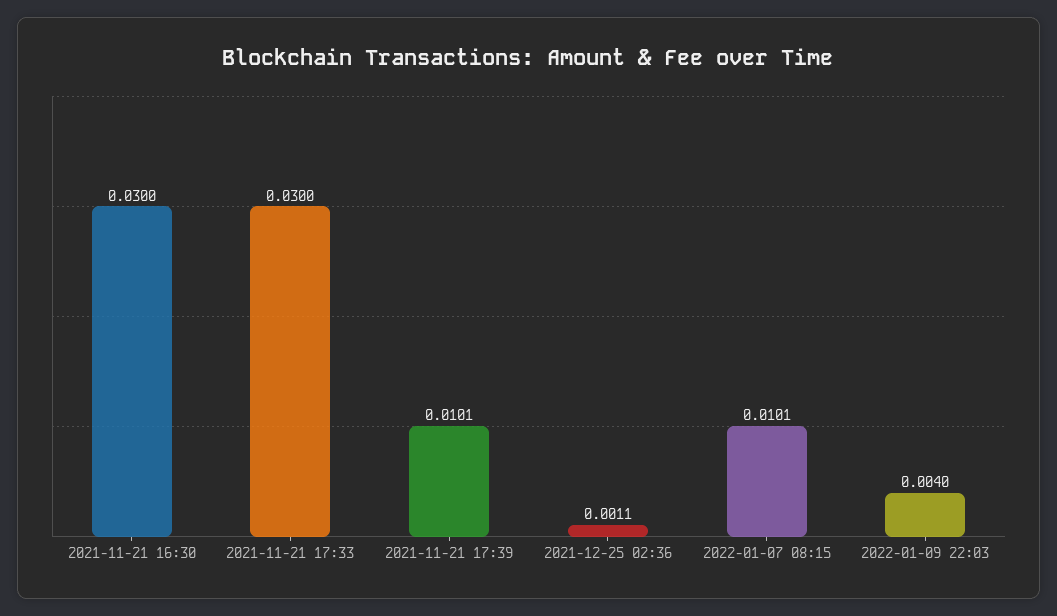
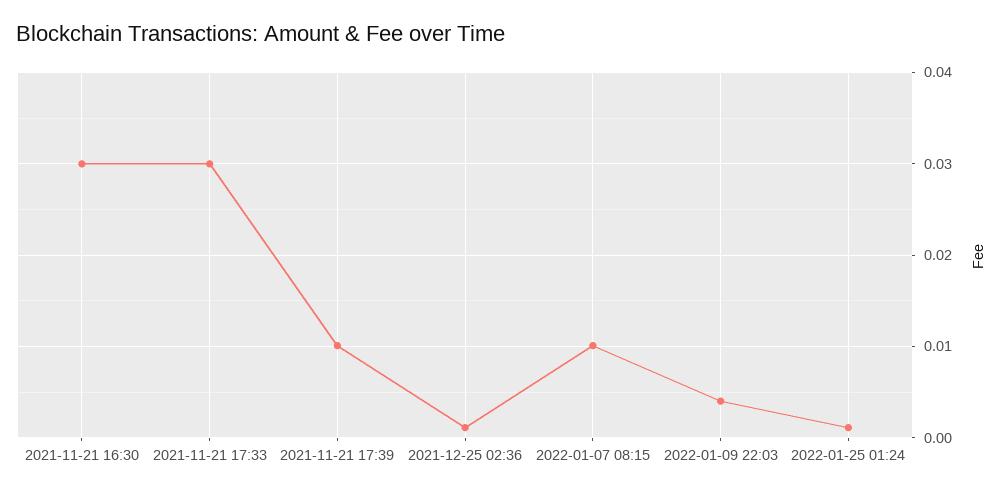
2022-01-25 01:24: none -> 0.001

